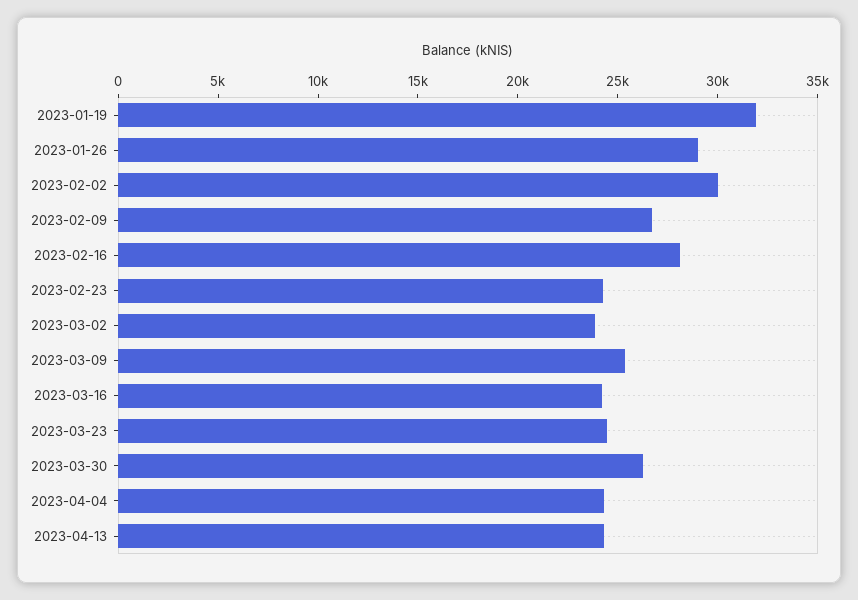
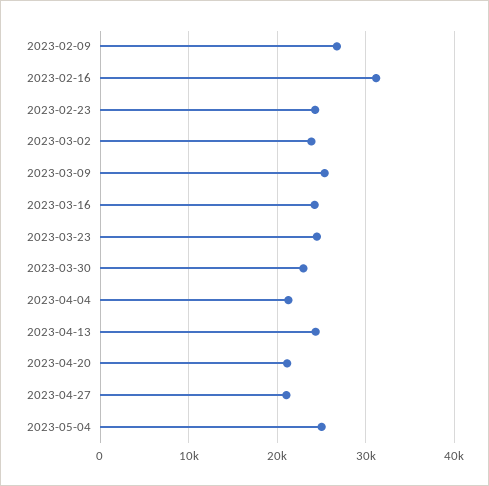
2023-01-19: 32000 -> none
2023-01-26: 29000 -> none
2023-02-02: 30000 -> none
2023-02-16: 28000 -> 31000
2023-03-30: 26000 -> 23000
2023-04-04: 24000 -> 21000
2023-04-20: none -> 21000
2023-04-27: none -> 21000
2023-05-04: none -> 25000

